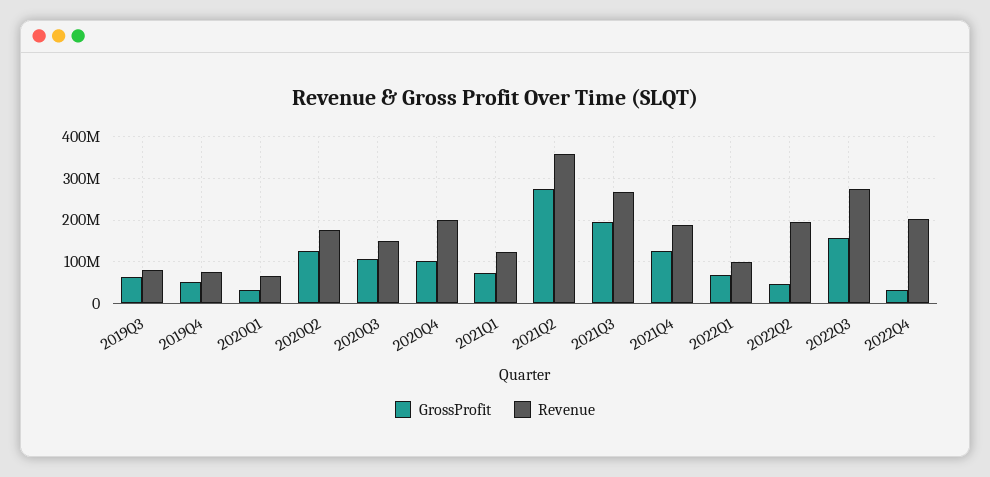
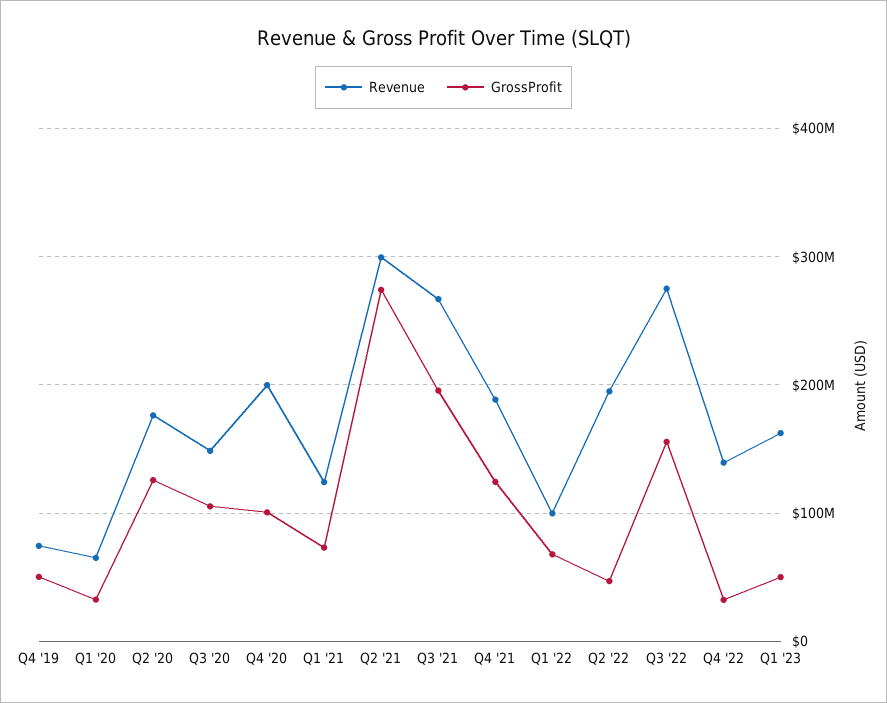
GrossProfit, 2019Q3: 60000000 -> none
Revenue, 2019Q3: 80000000 -> none
Revenue, 2021Q2: 360000000 -> 300000000
Revenue, 2022Q4: 200000000 -> 140000000
Revenue, Q1 '23: none -> 160000000
GrossProfit, Q1 '23: none -> 50000000

